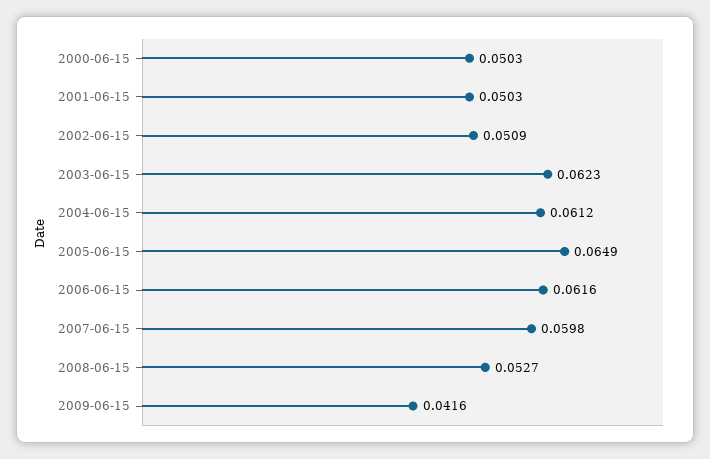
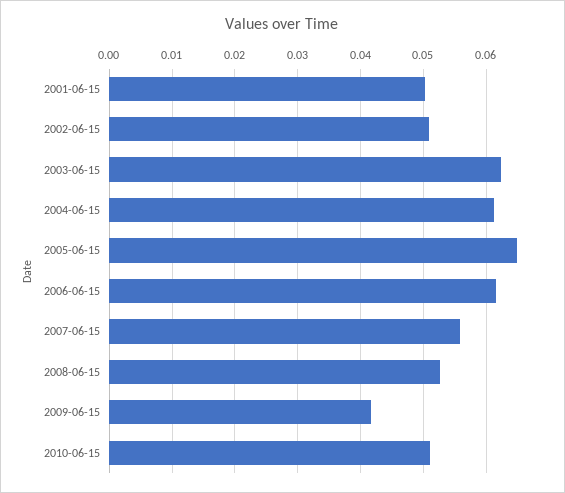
2000-06-15: 0.0503 -> none
2007-06-15: 0.0598 -> 0.056
2010-06-15: none -> 0.051

